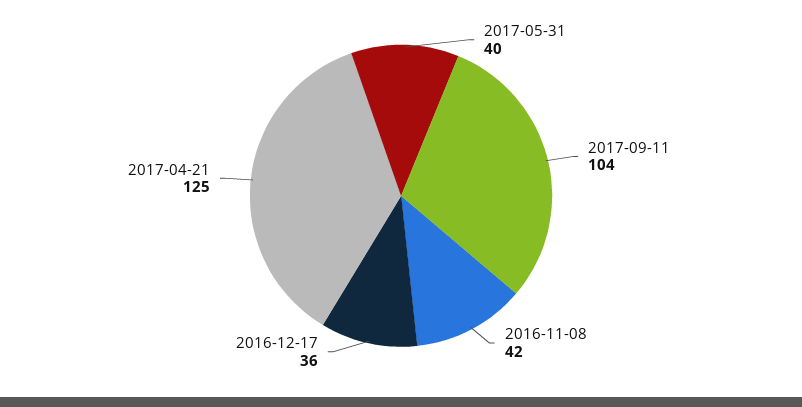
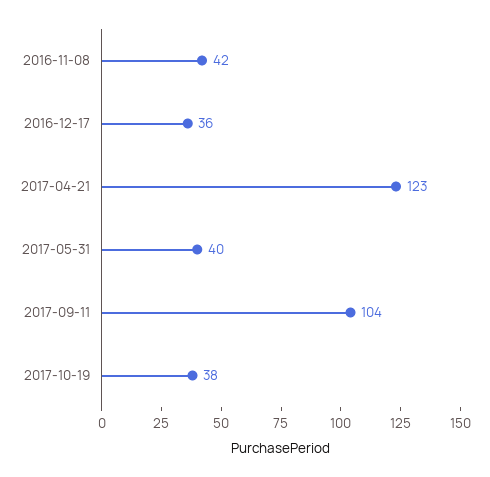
2017-04-21: 125 -> 123
2017-10-19: none -> 38

